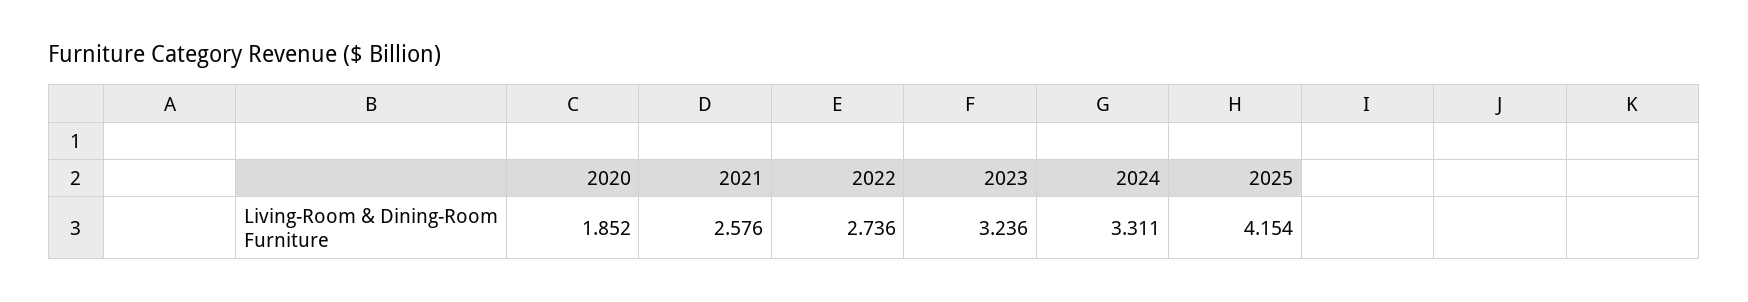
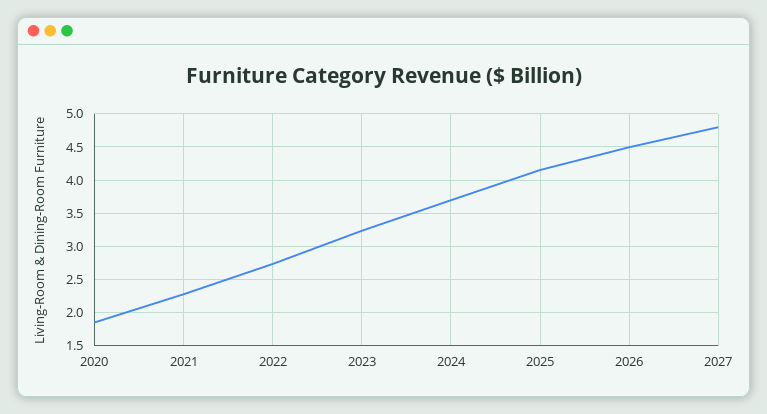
2021: 2.576 -> 2.3
2024: 3.311 -> 3.7
2026: none -> 4.5
2027: none -> 4.8

